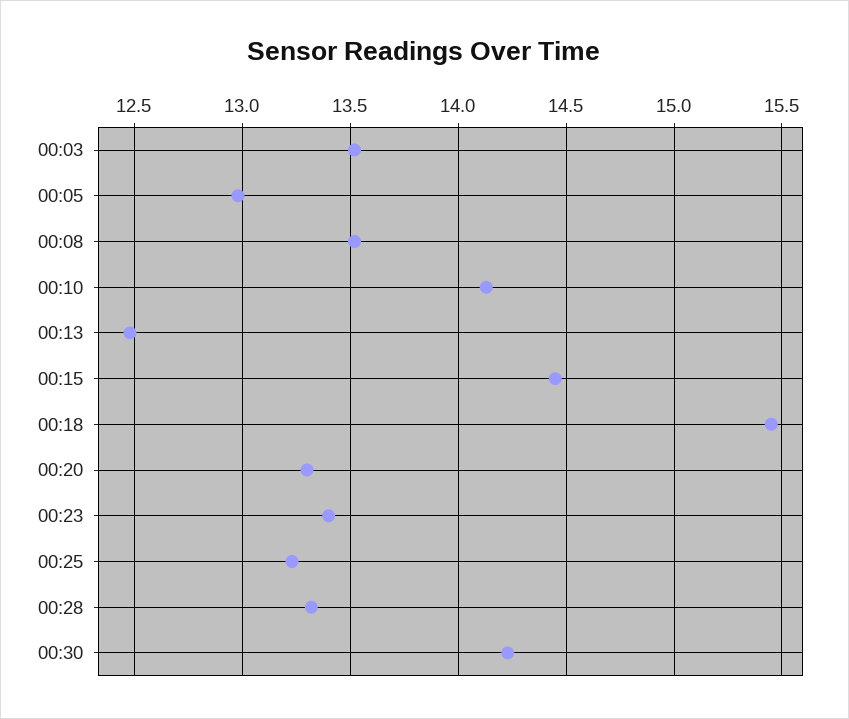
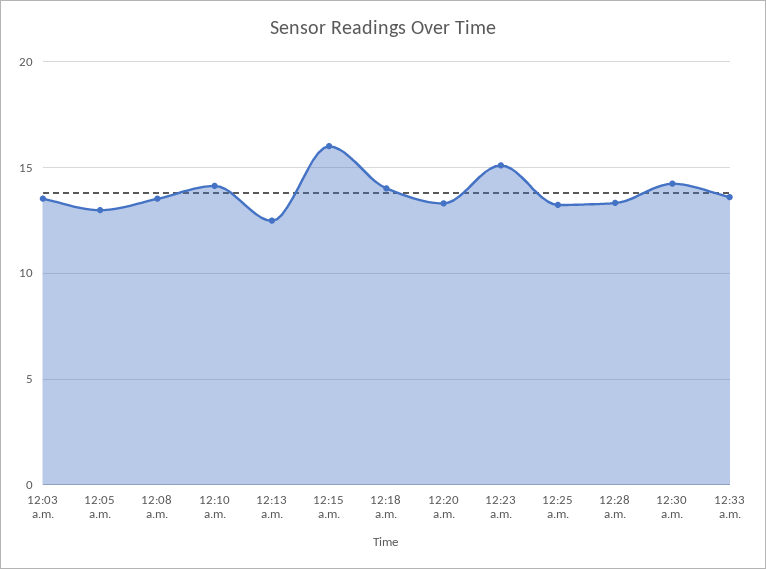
00:15: 14.45 -> 16
00:18: 15.45 -> 14
00:23: 13.4 -> 15
12:33 a.m.: none -> 13.5

